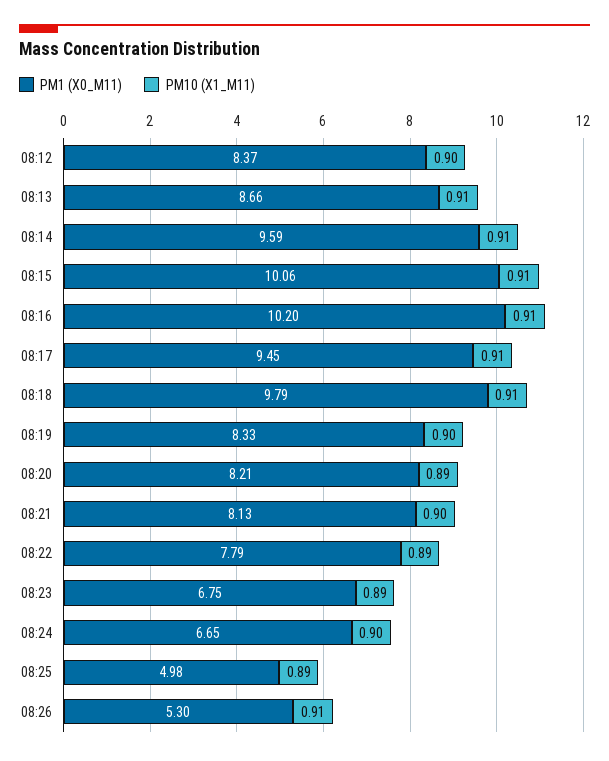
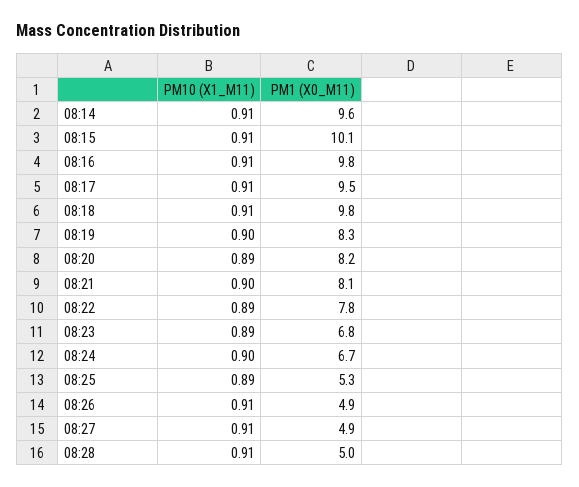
PM1 (X0_M11), 08:12: 8.37 -> none
PM10 (X1_M11), 08:12: 0.9 -> none
PM1 (X0_M11), 08:13: 8.66 -> none
PM10 (X1_M11), 08:13: 0.91 -> none
PM1 (X0_M11), 08:16: 10.2 -> 9.8
PM1 (X0_M11), 08:25: 4.98 -> 5.3
PM1 (X0_M11), 08:26: 5.3 -> 4.9
PM10 (X1_M11), 08:27: none -> 0.91
PM1 (X0_M11), 08:27: none -> 4.9
PM10 (X1_M11), 08:28: none -> 0.91
PM1 (X0_M11), 08:28: none -> 5

